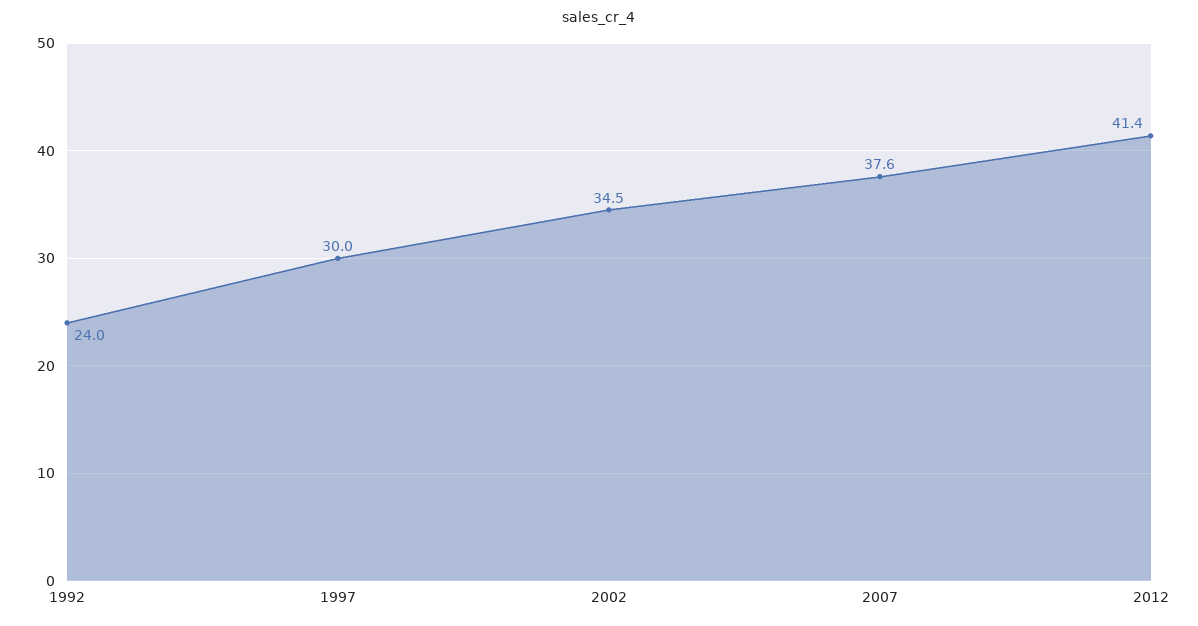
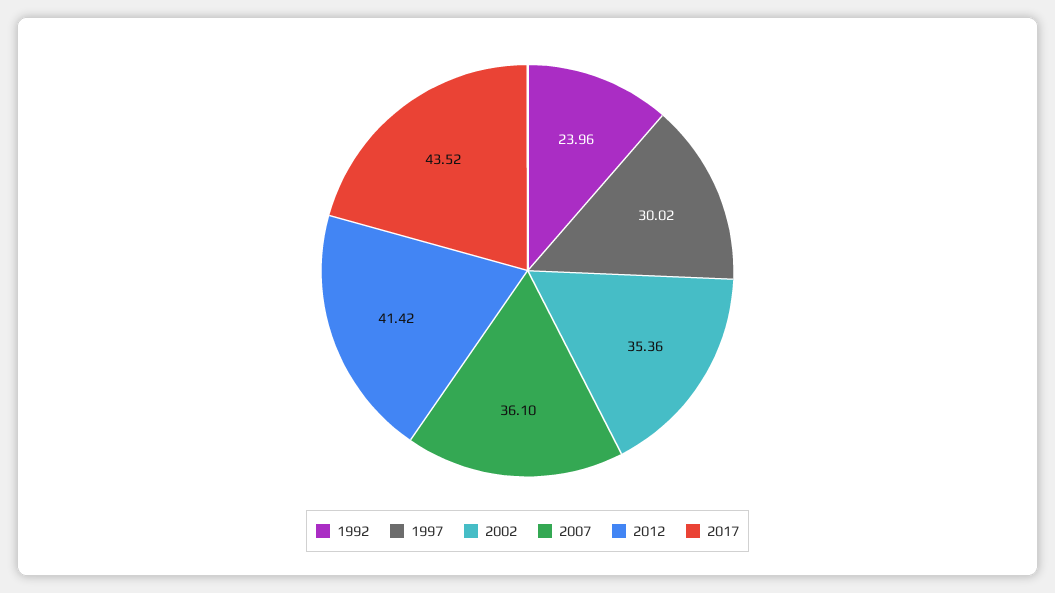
2002: 34.5 -> 35.36
2007: 37.6 -> 36.1
2017: none -> 43.52

